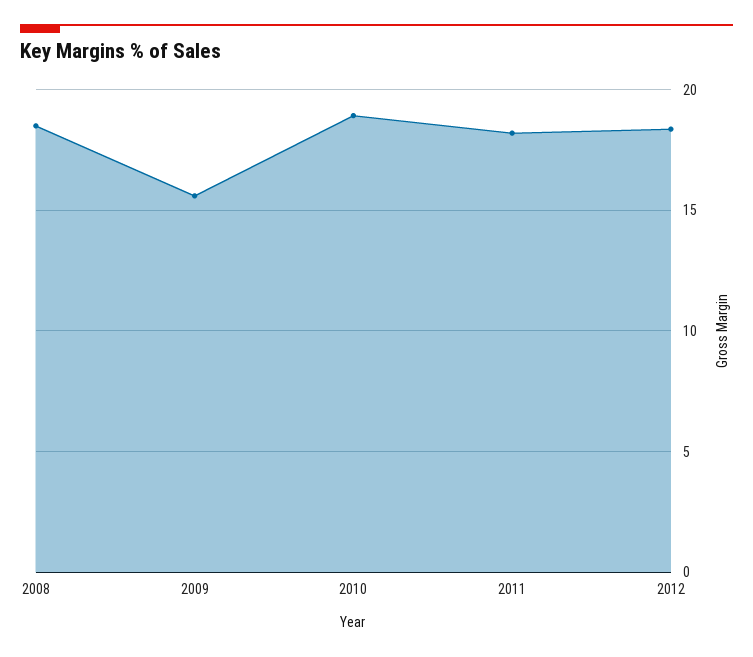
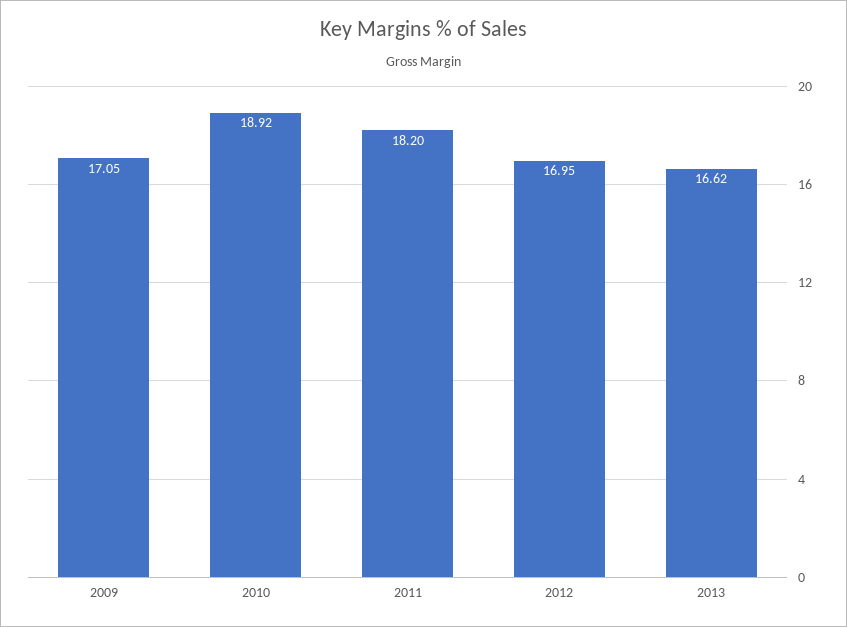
2008: 18.5 -> none
2009: 15.5 -> 17.05
2012: 18.5 -> 16.95
2013: none -> 16.62

